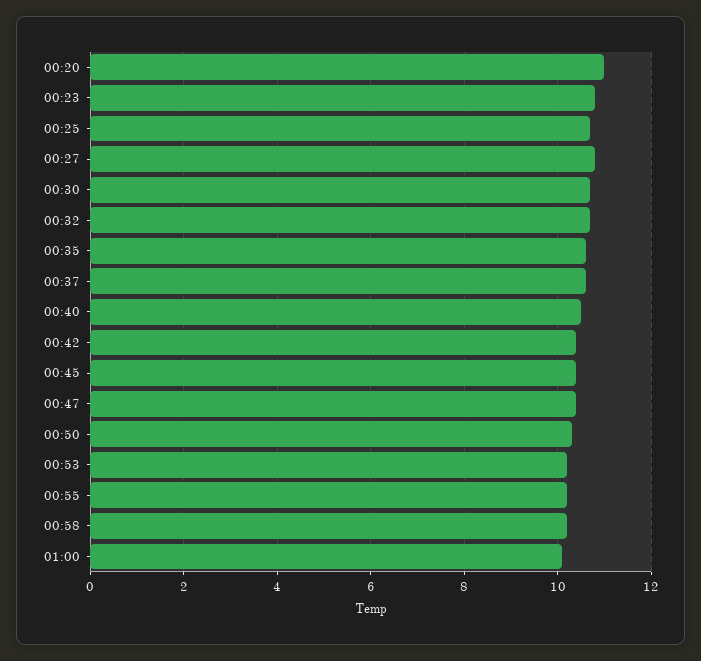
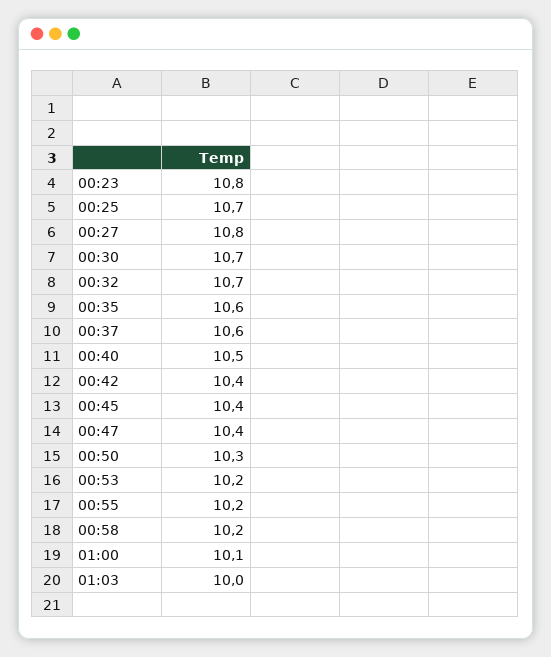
00:20: 11 -> none
01:03: none -> 10

